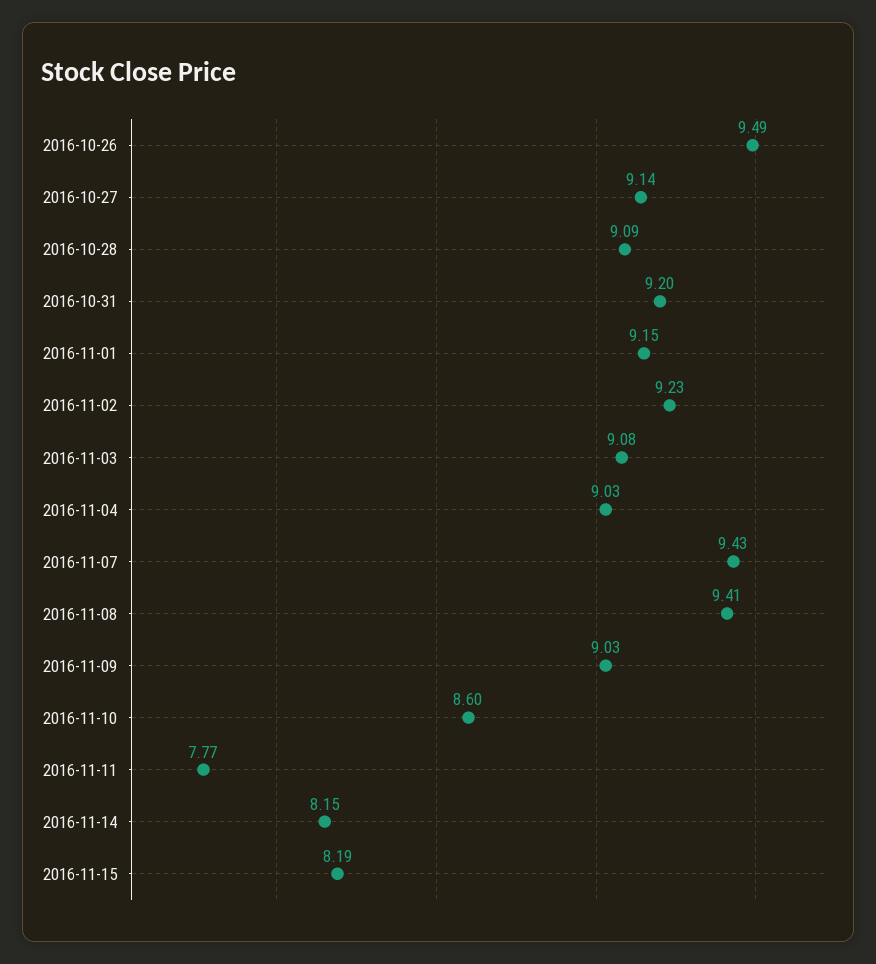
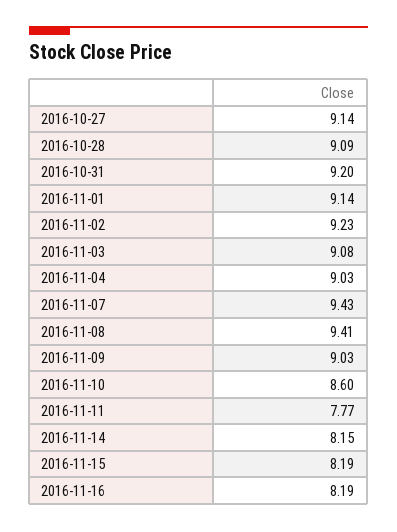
2016-10-26: 9.49 -> none
2016-11-01: 9.15 -> 9.14
2016-11-16: none -> 8.19

